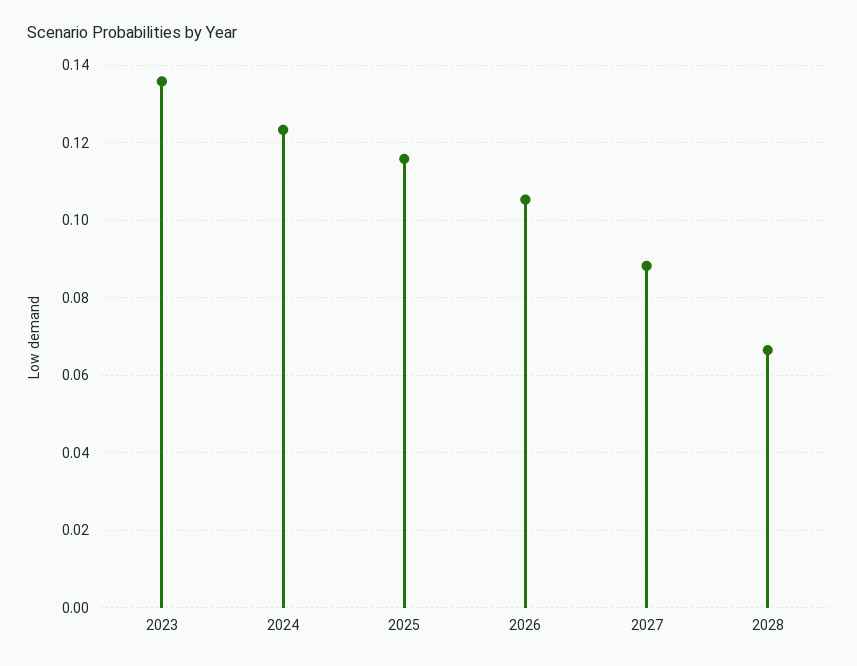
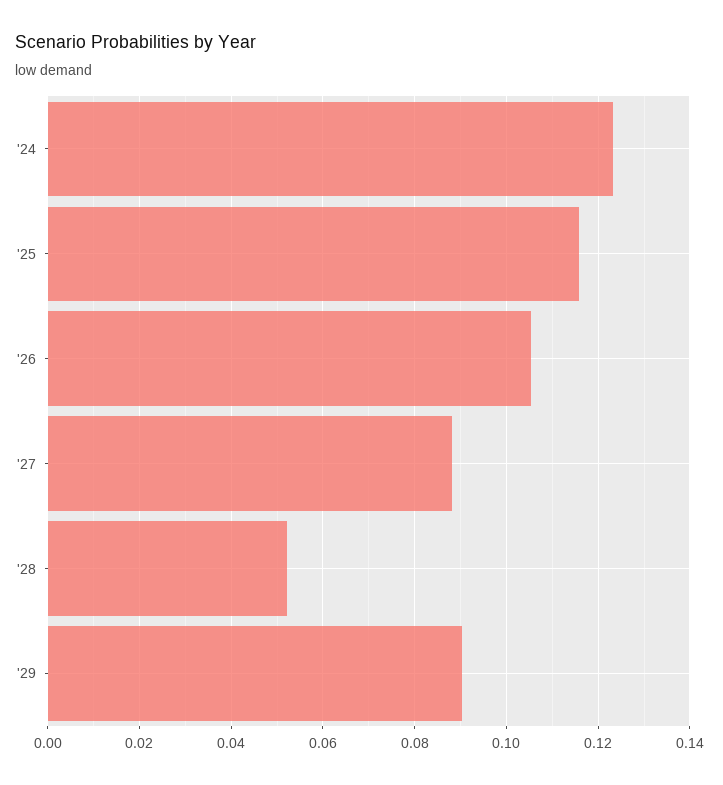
2023: 0.136 -> none
2028: 0.066 -> 0.052
'29: none -> 0.09

